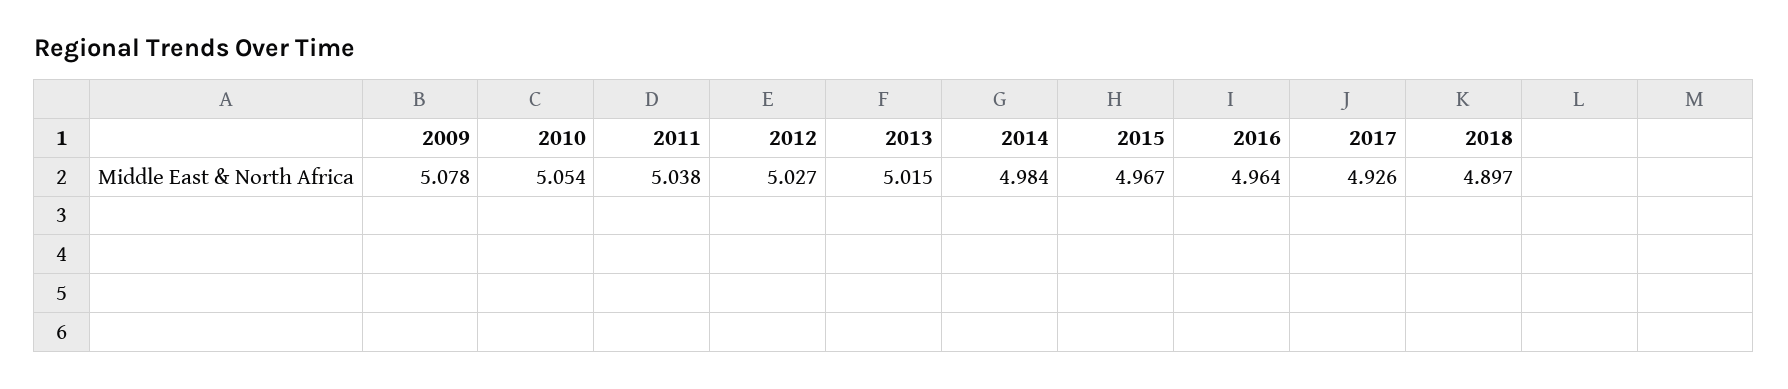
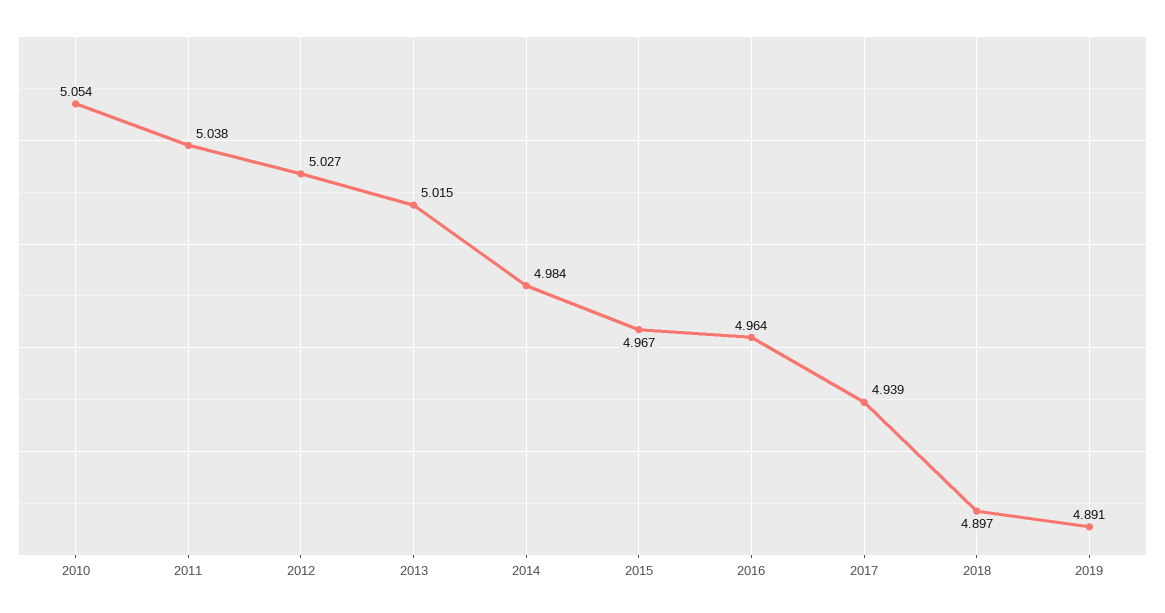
2009: 5.078 -> none
2017: 4.926 -> 4.939
2019: none -> 4.891

